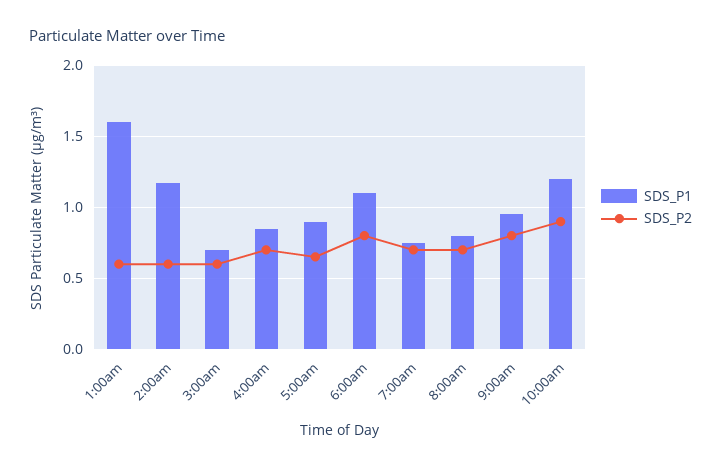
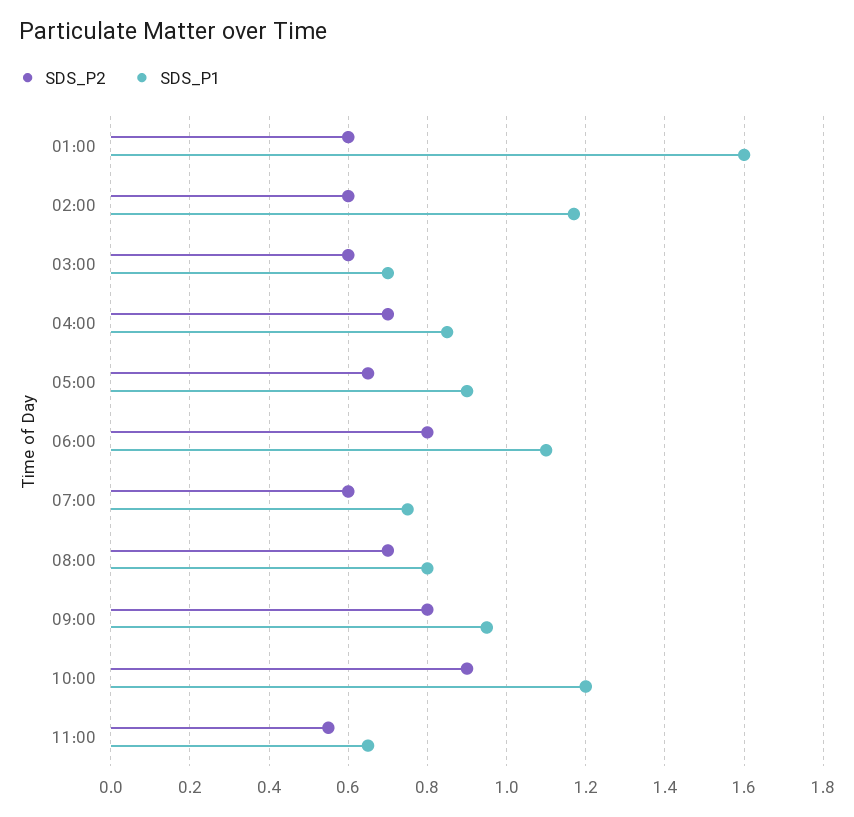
SDS_P2, 7:00am: 0.7 -> 0.6
SDS_P2, 11:00: none -> 0.55
SDS_P1, 11:00: none -> 0.65

